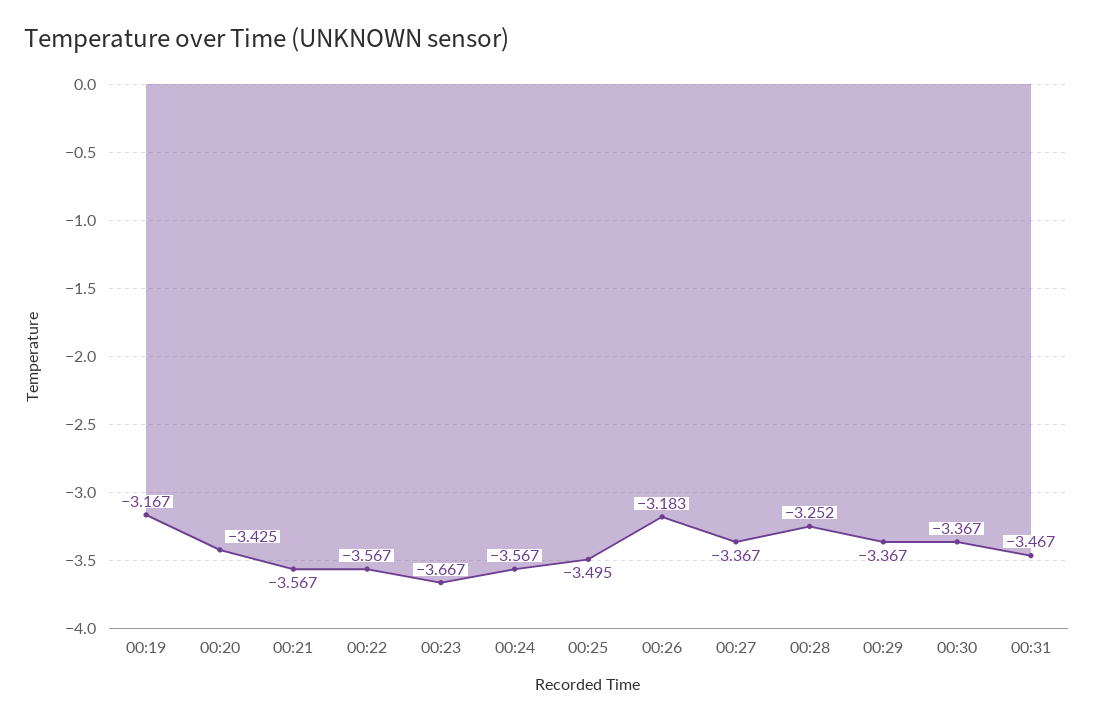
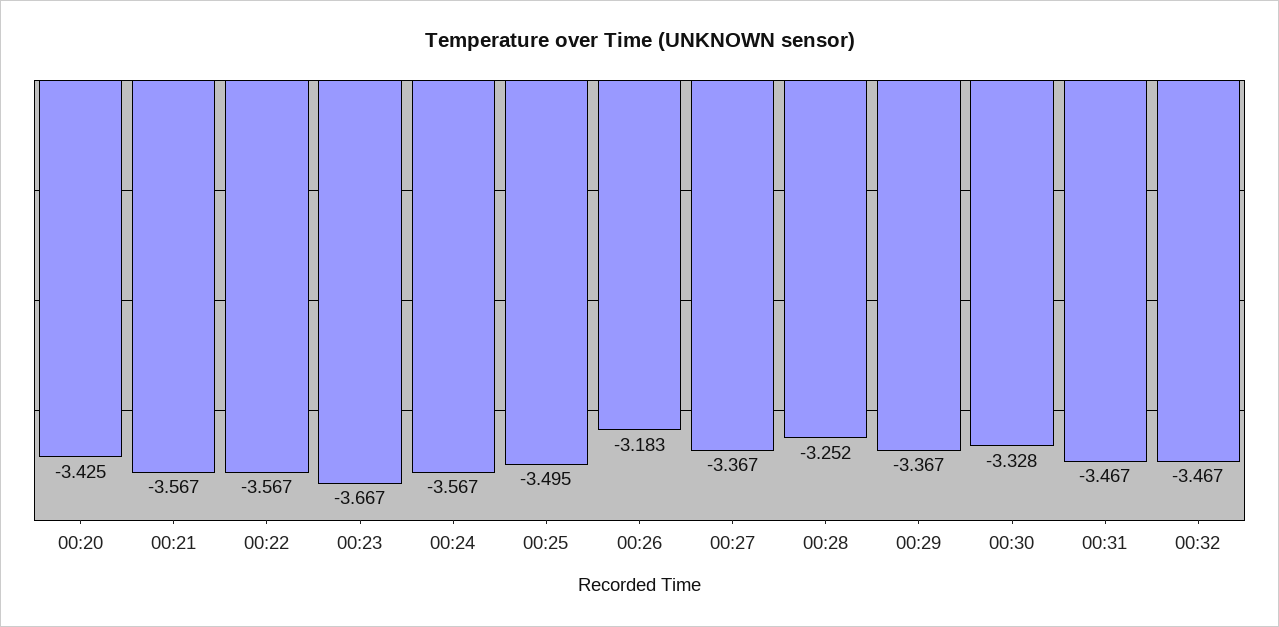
00:19: -3.167 -> none
00:30: -3.367 -> -3.328
00:32: none -> -3.467

